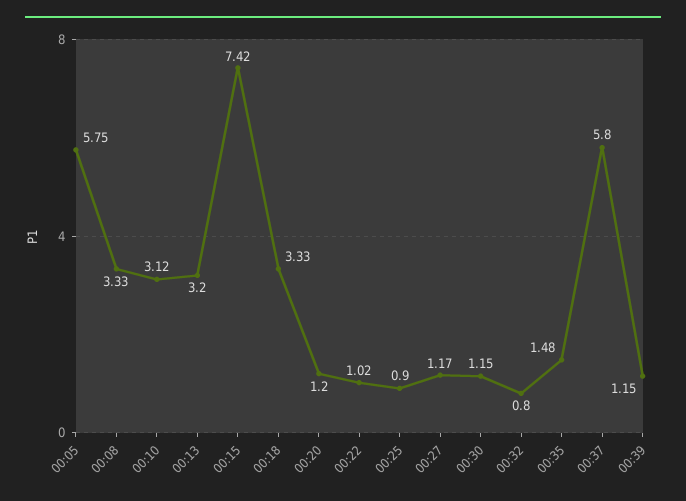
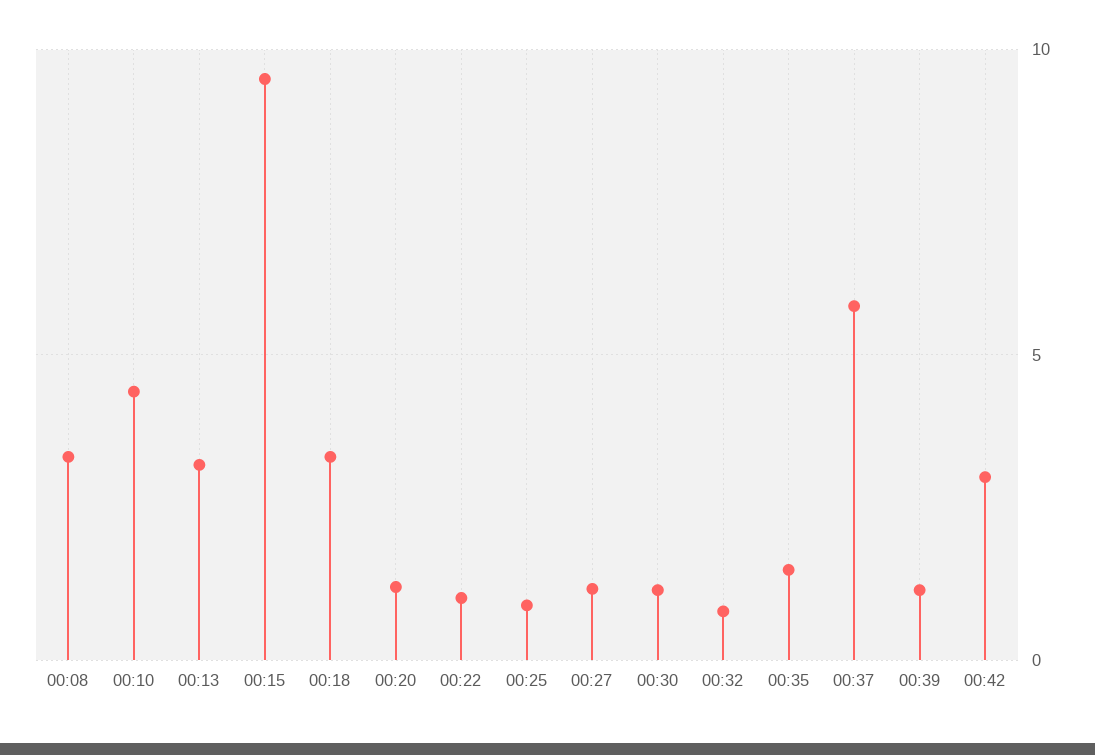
00:05: 5.75 -> none
00:10: 3.12 -> 4.5
00:15: 7.42 -> 9.5
00:42: none -> 3

